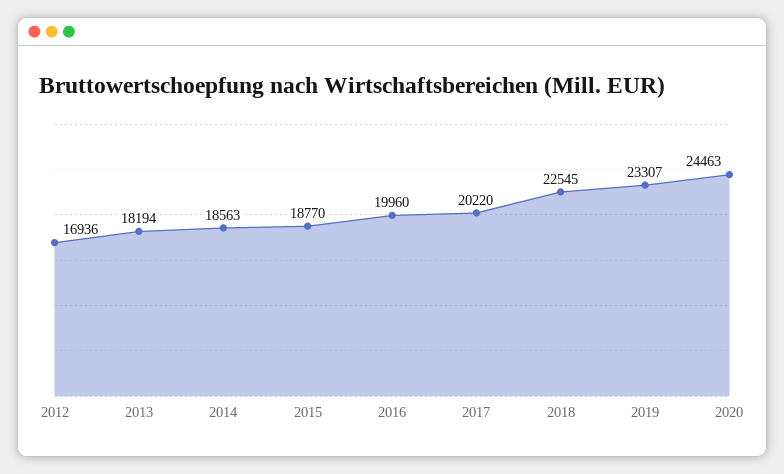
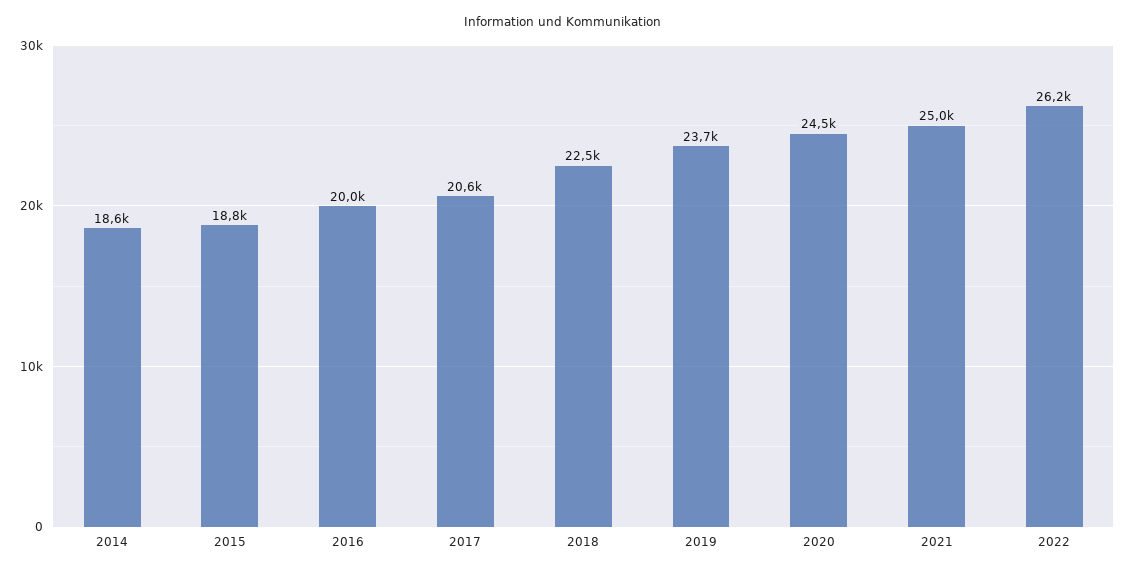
2012: 16936 -> none
2013: 18194 -> none
2017: 20220 -> 20600
2019: 23307 -> 23700
2021: none -> 25000
2022: none -> 26200

